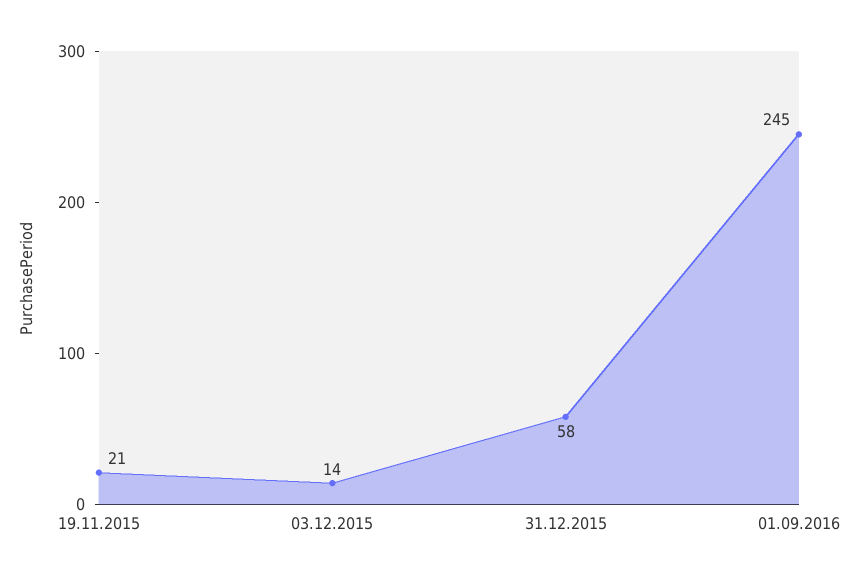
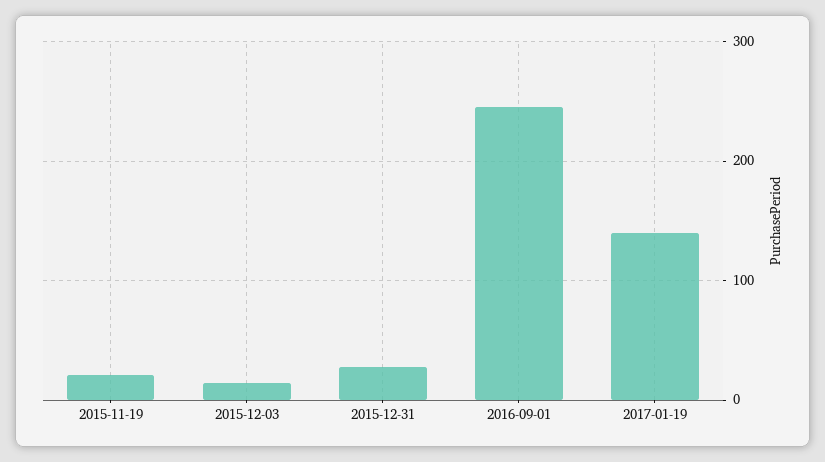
31.12.2015: 58 -> 30
2017-01-19: none -> 140

